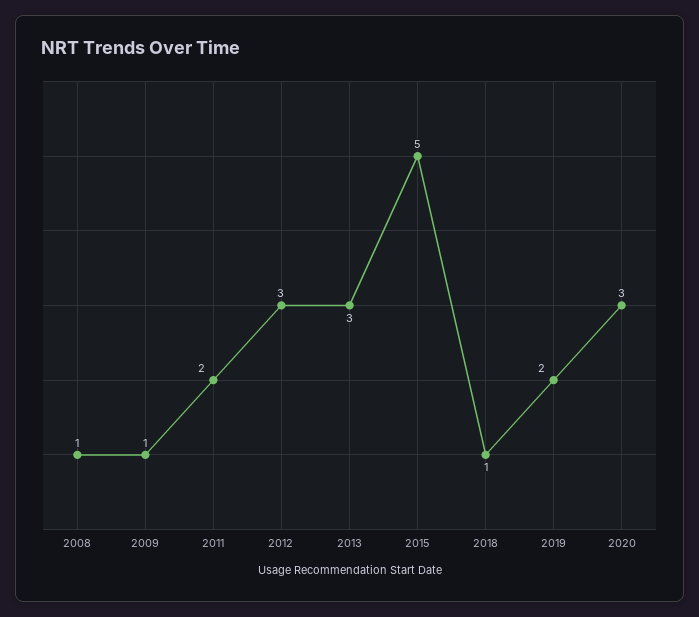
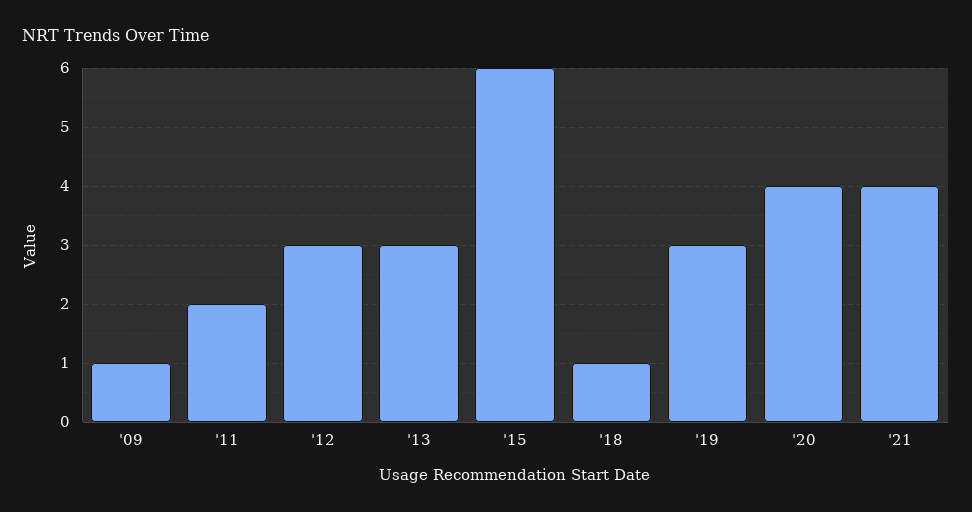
2008: 1 -> none
2015: 5 -> 6
2019: 2 -> 3
2020: 3 -> 4
'21: none -> 4

